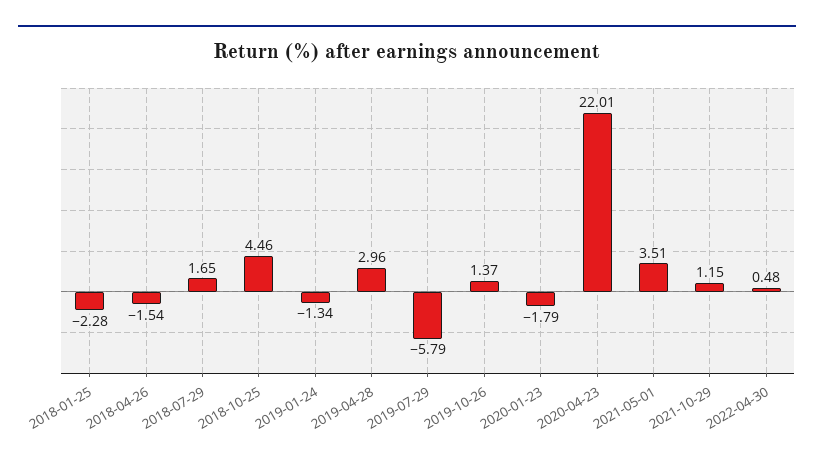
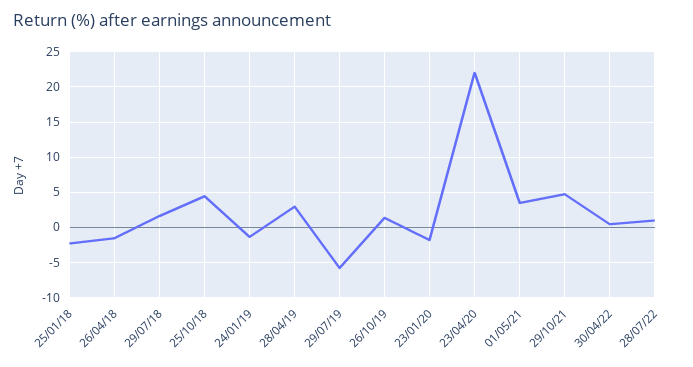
2021-10-29: 1.15 -> 5
28/07/22: none -> 1

